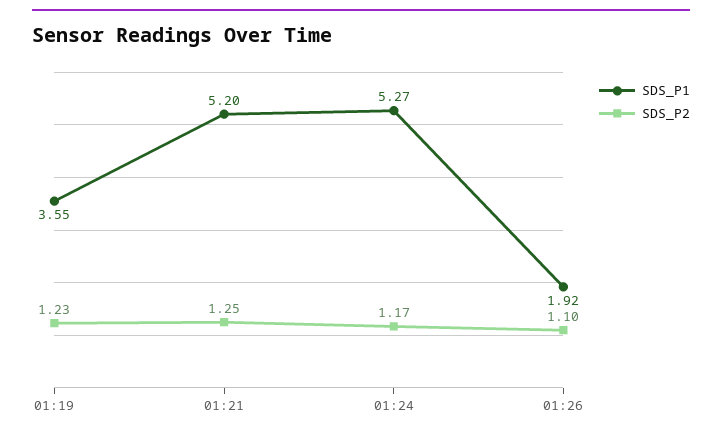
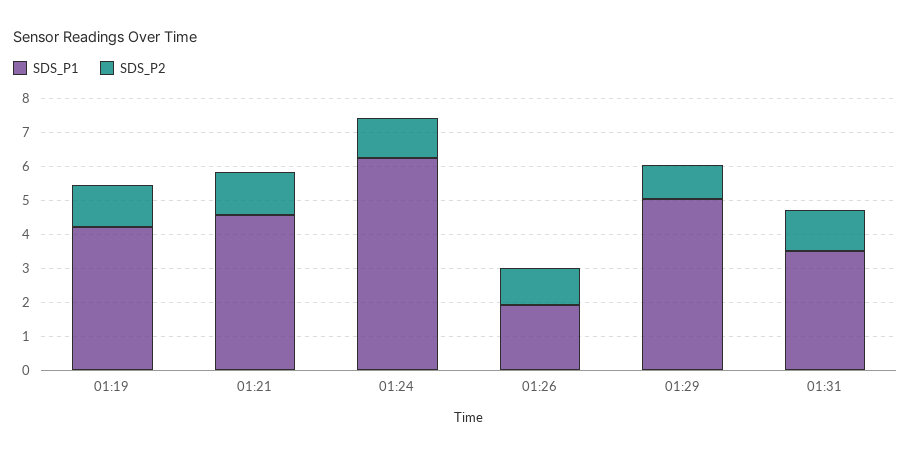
SDS_P1, 01:19: 3.55 -> 4.25
SDS_P1, 01:21: 5.2 -> 4.5
SDS_P1, 01:24: 5.27 -> 6.25
SDS_P1, 01:29: none -> 5
SDS_P2, 01:29: none -> 1
SDS_P1, 01:31: none -> 3.5
SDS_P2, 01:31: none -> 1.25

